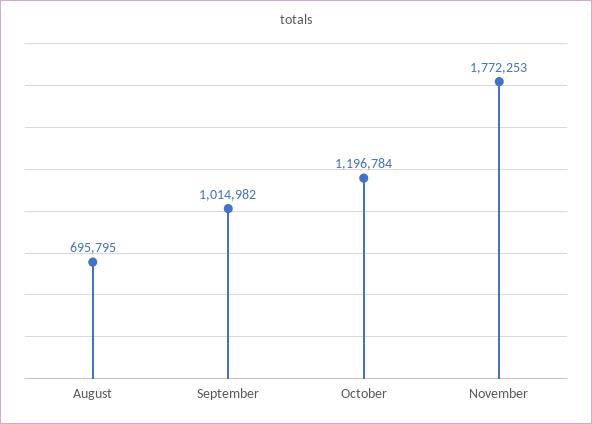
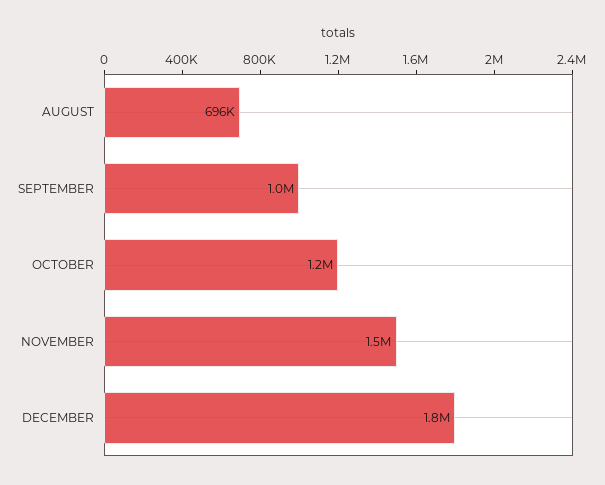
November: 1772253 -> 1500000
DECEMBER: none -> 1800000

